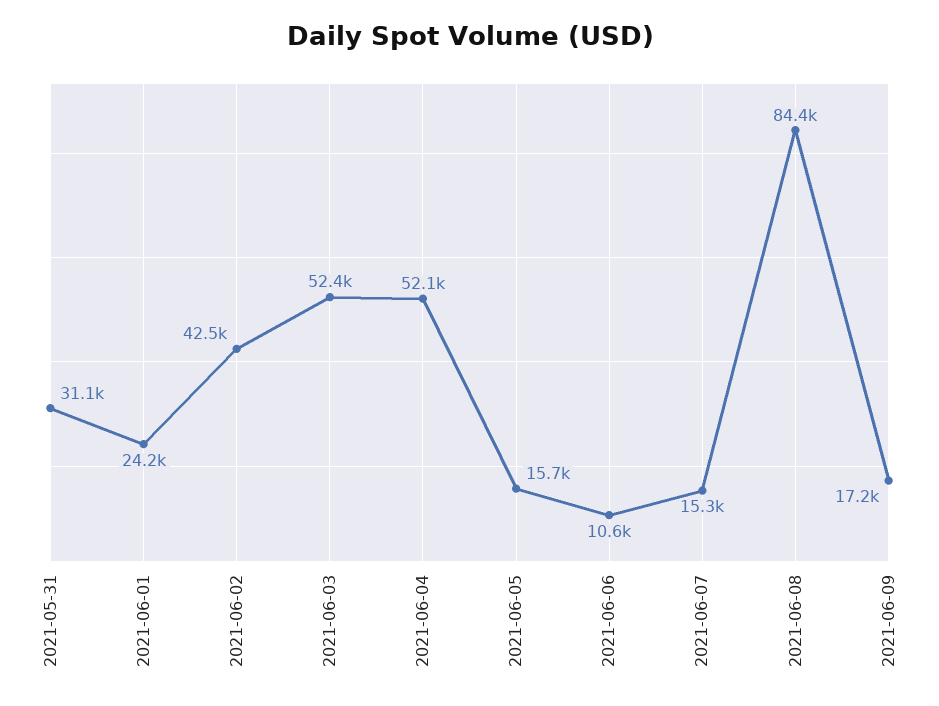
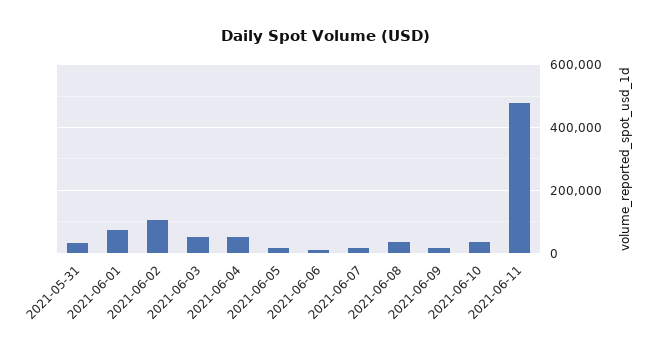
2021-06-01: 24200 -> 80000
2021-06-02: 42500 -> 100000
2021-06-08: 84400 -> 40000
2021-06-10: none -> 40000
2021-06-11: none -> 480000

